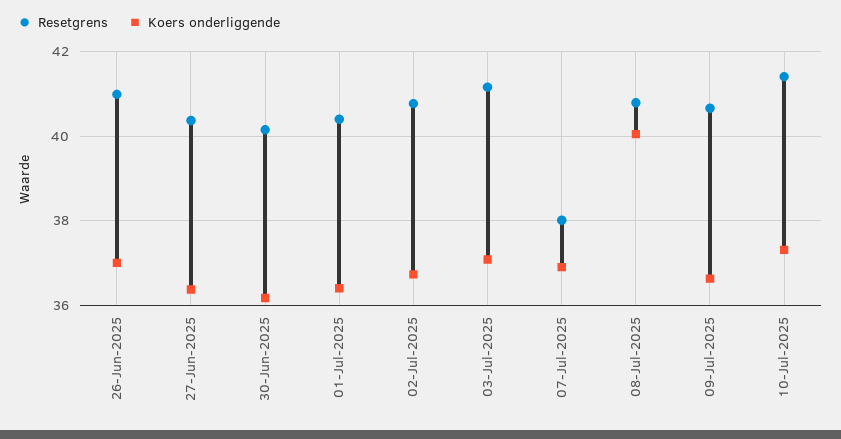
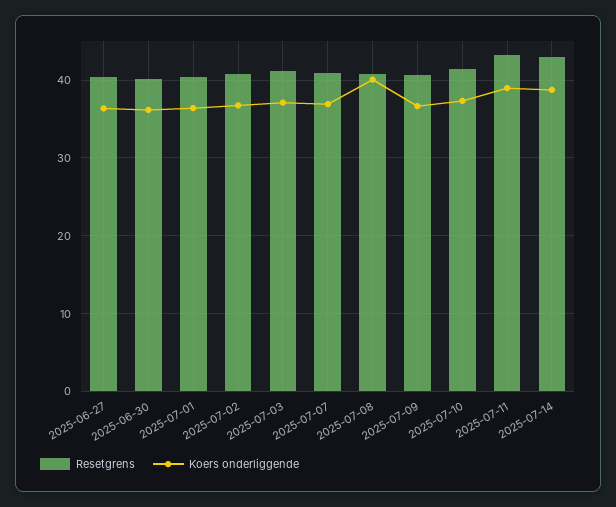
Resetgrens, 26-Jun-2025: 41 -> none
Koers onderliggende, 26-Jun-2025: 37 -> none
Resetgrens, 07-Jul-2025: 38 -> 41
Resetgrens, 2025-07-11: none -> 43
Koers onderliggende, 2025-07-11: none -> 39
Resetgrens, 2025-07-14: none -> 43
Koers onderliggende, 2025-07-14: none -> 39

